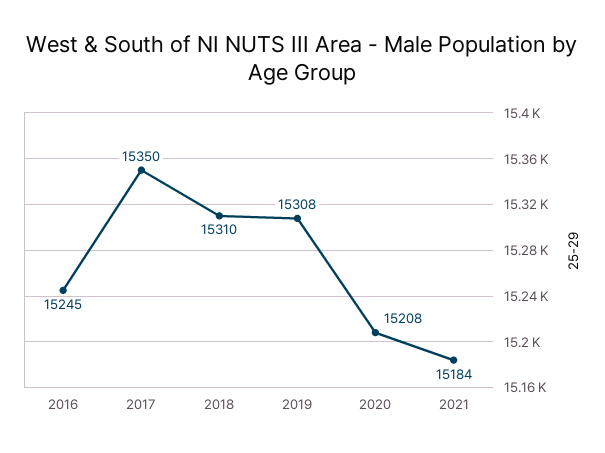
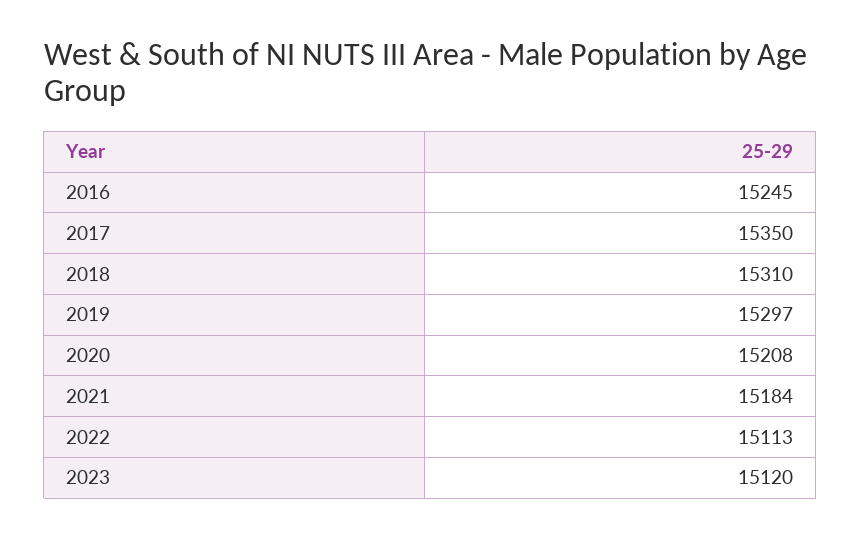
2019: 15308 -> 15297
2022: none -> 15113
2023: none -> 15120

